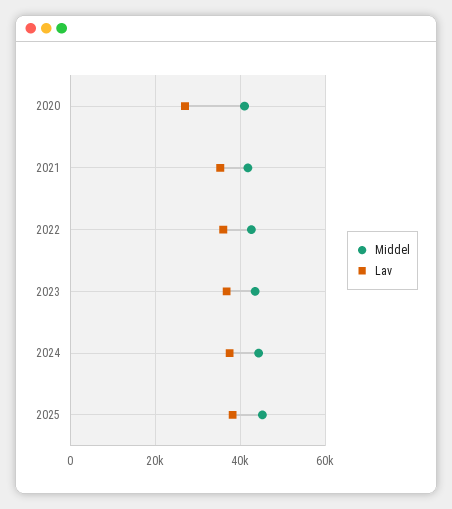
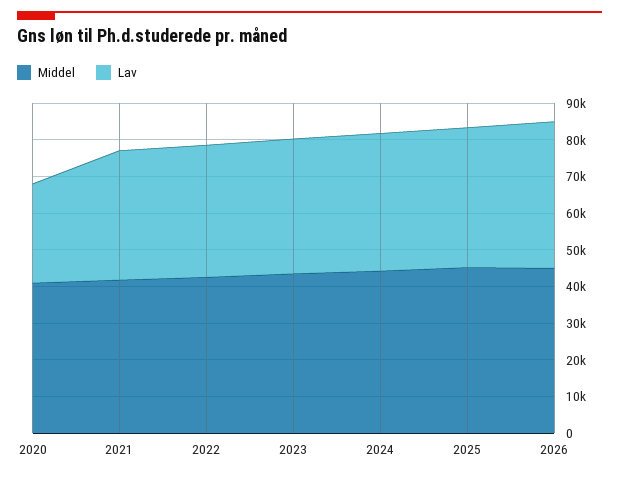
Middel, 2026: none -> 45000
Lav, 2026: none -> 40000

